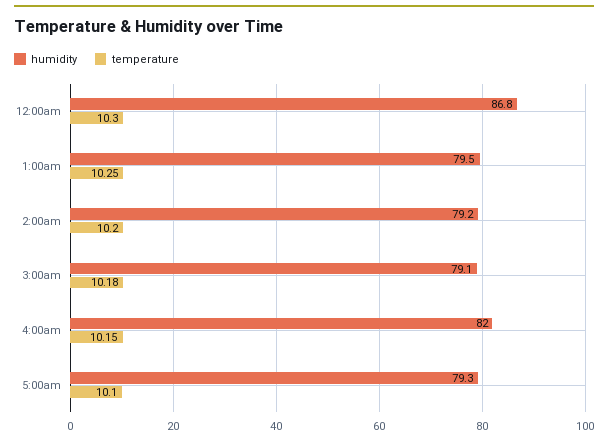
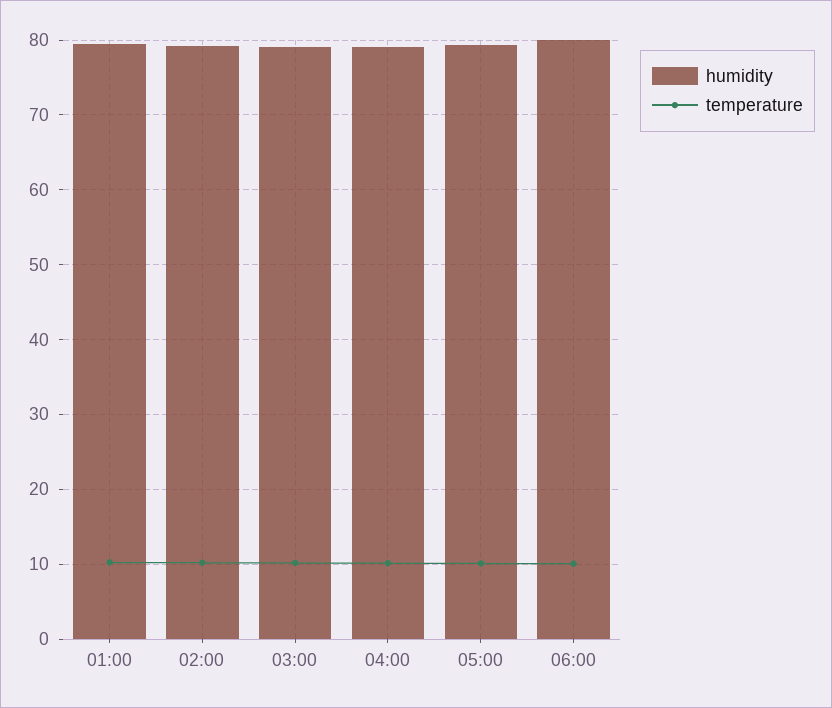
humidity, 12:00am: 86.8 -> none
temperature, 12:00am: 10.3 -> none
humidity, 4:00am: 82 -> 79
humidity, 06:00: none -> 80
temperature, 06:00: none -> 10

